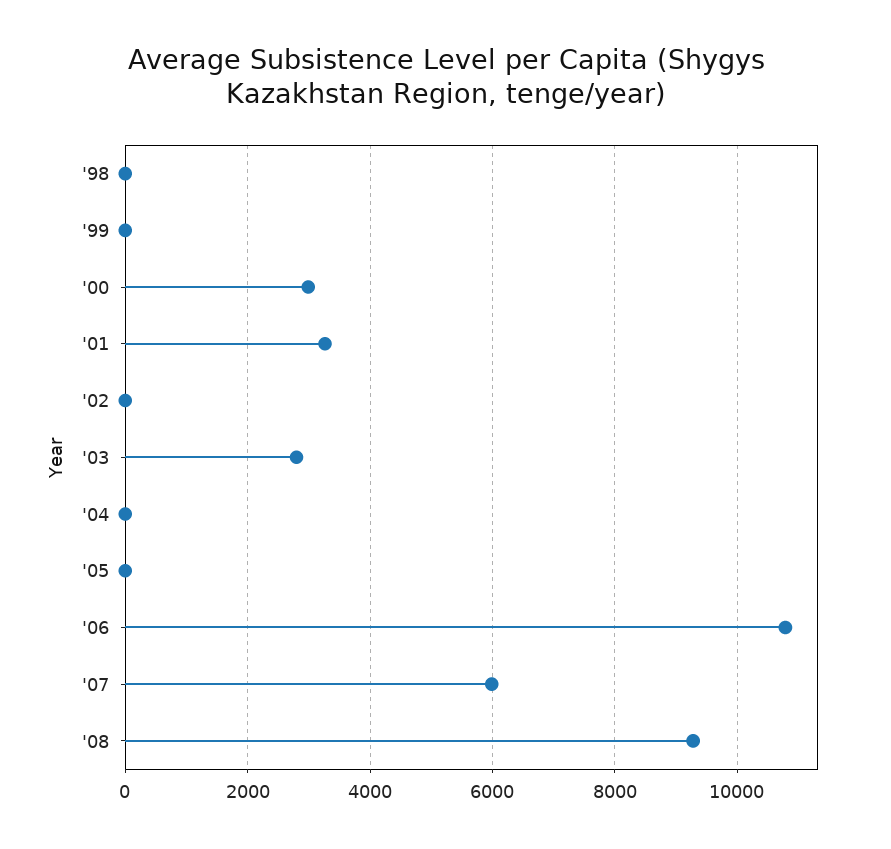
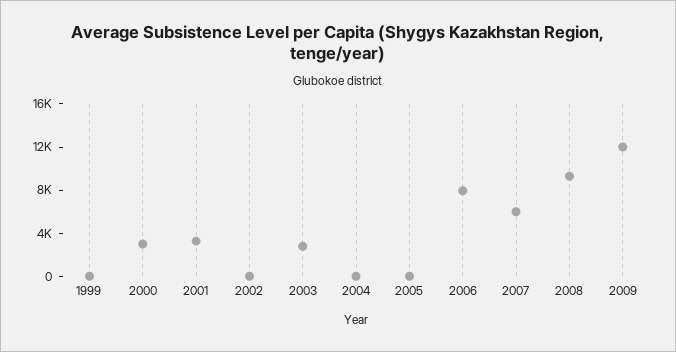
'98: 0 -> none
'06: 10800 -> 8000
2009: none -> 12000

